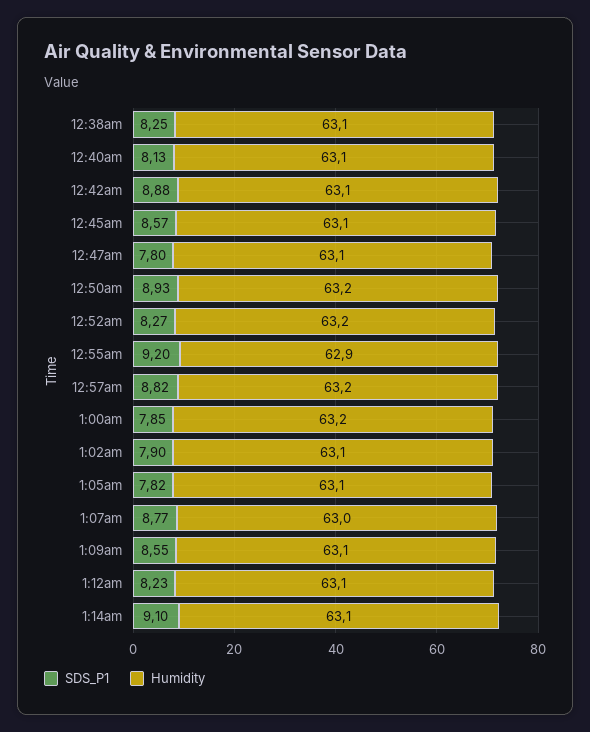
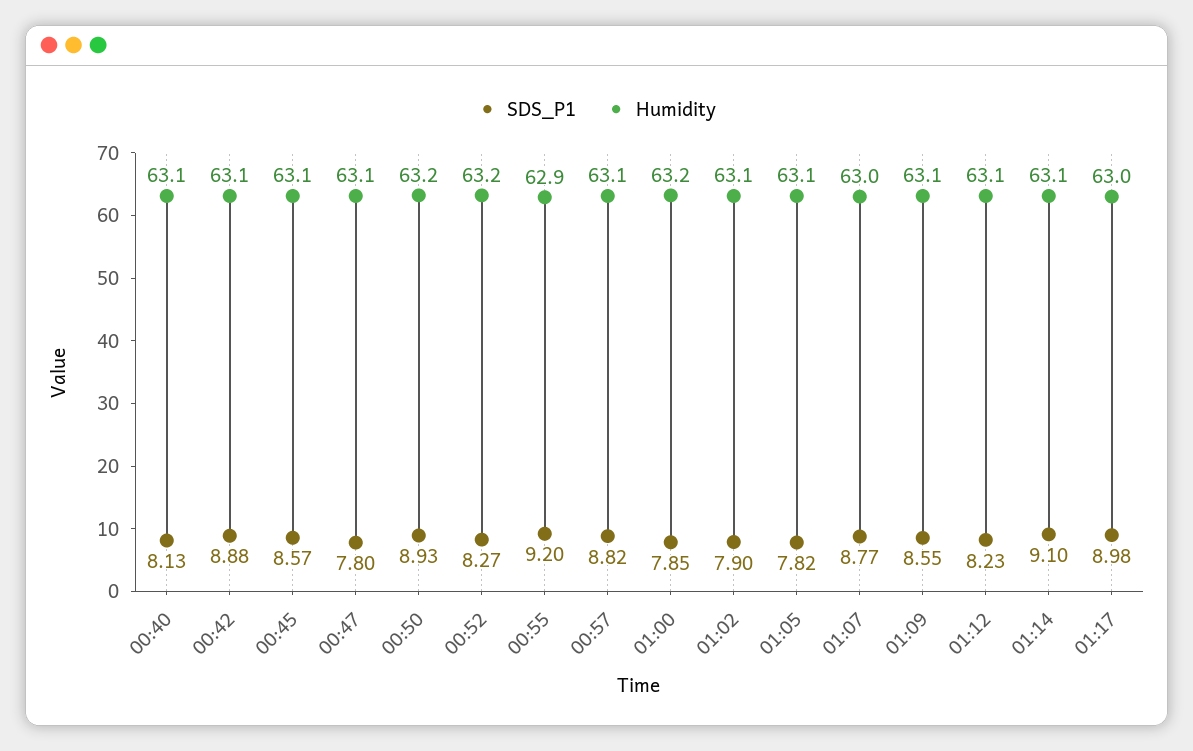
SDS_P1, 12:38am: 8.25 -> none
Humidity, 12:38am: 63.1 -> none
Humidity, 12:57am: 63.2 -> 63.1
SDS_P1, 01:17: none -> 8.98
Humidity, 01:17: none -> 63

